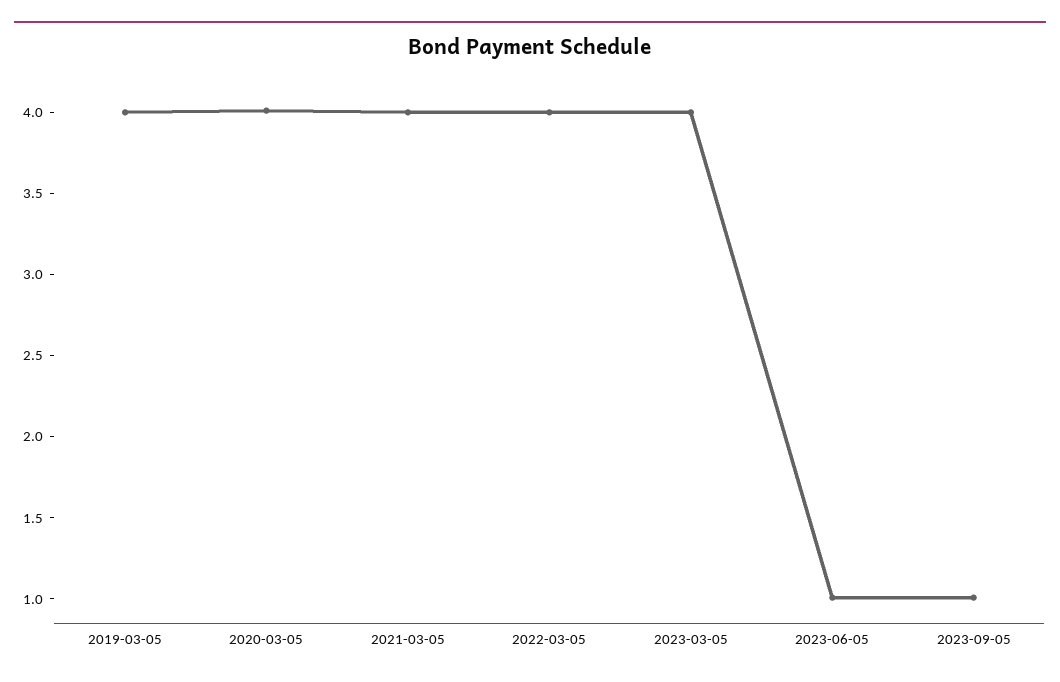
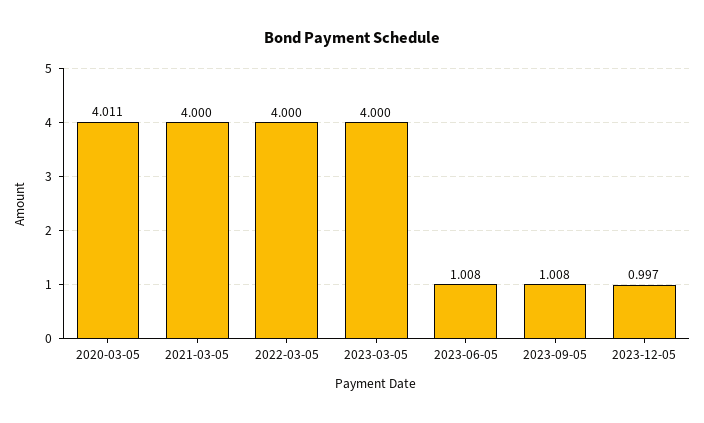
2019-03-05: 4 -> none
2023-12-05: none -> 0.997

